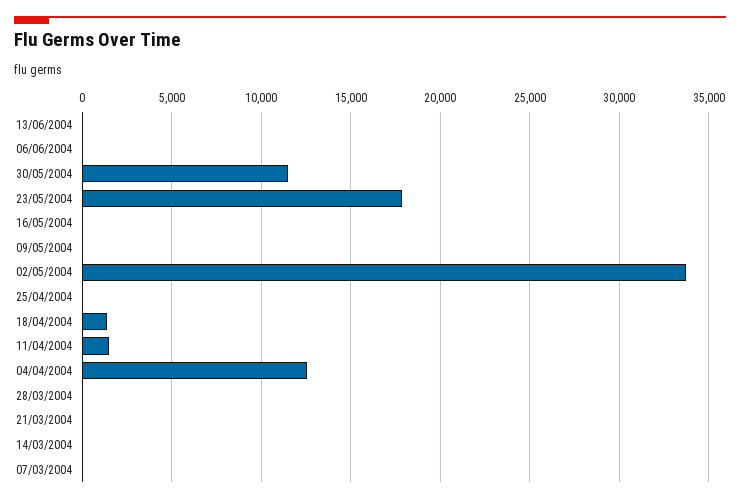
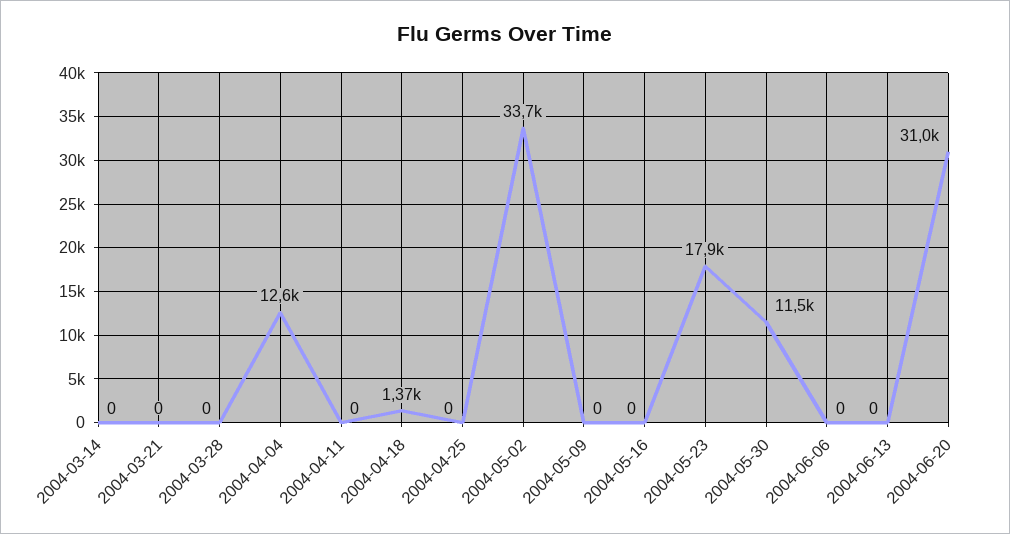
11/04/2004: 1500 -> 0
07/03/2004: 0 -> none
2004-06-20: none -> 31000

